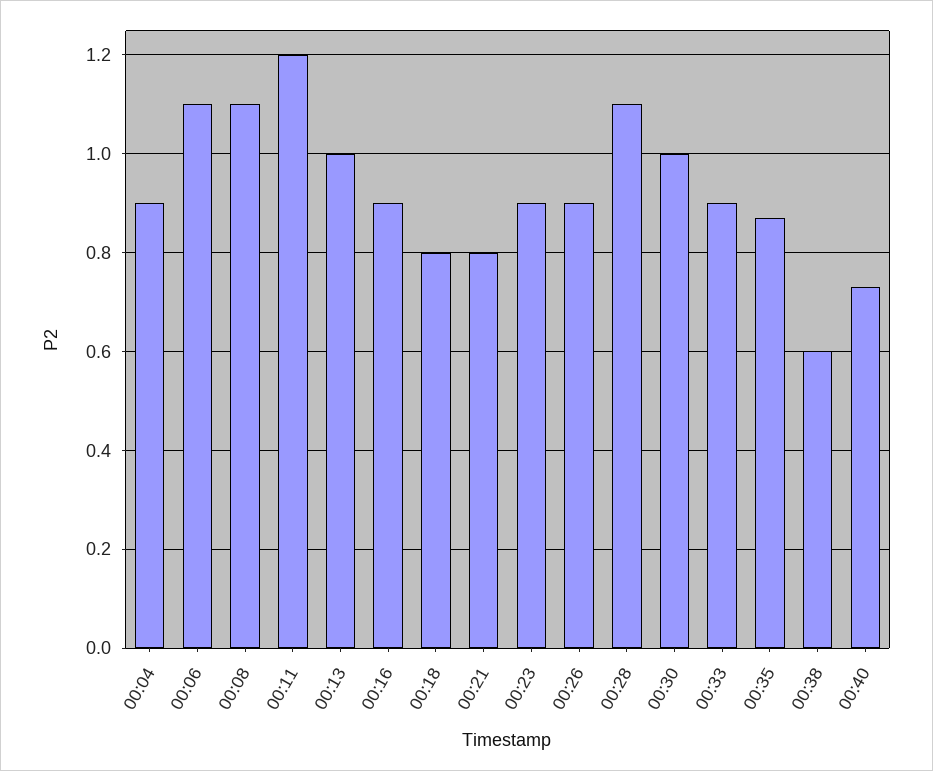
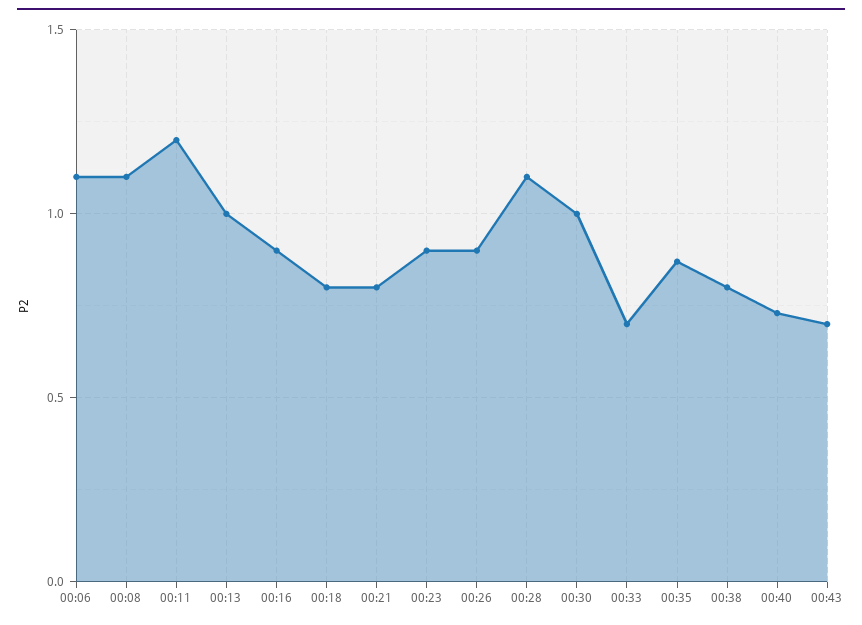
00:04: 0.9 -> none
00:33: 0.9 -> 0.7
00:38: 0.6 -> 0.8
00:43: none -> 0.7

